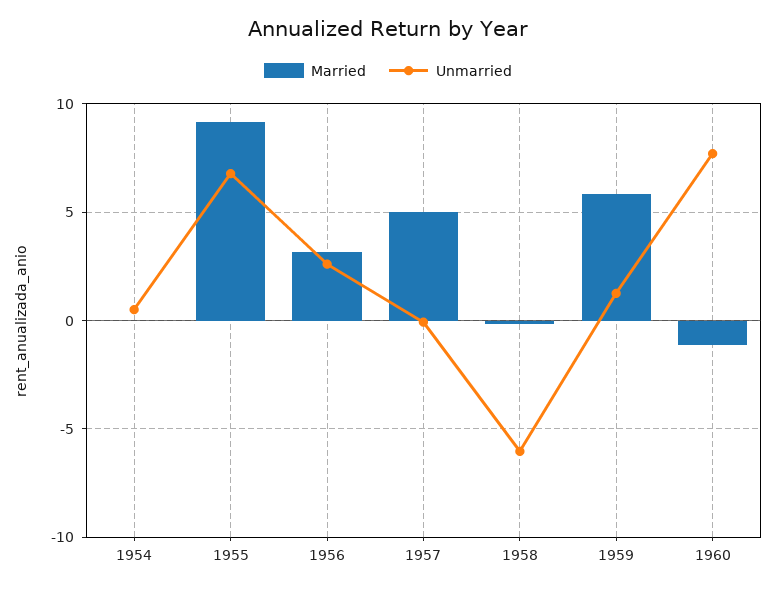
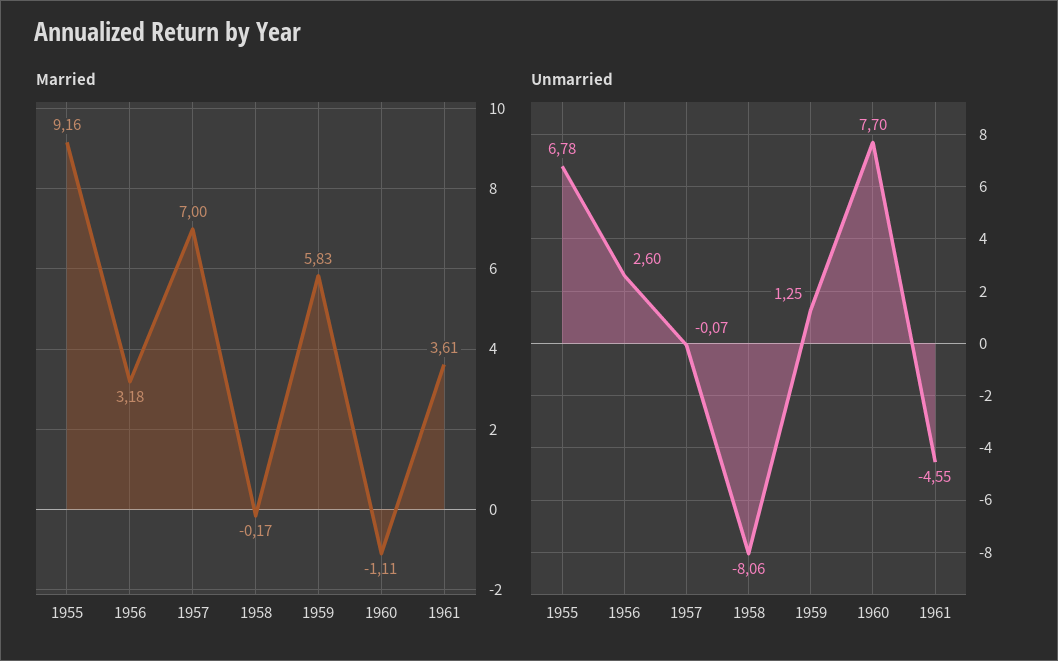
Married, 1954: 0 -> none
Unmarried, 1954: 0.5 -> none
Married, 1957: 5 -> 7
Unmarried, 1958: -6 -> -8.06
Married, 1961: none -> 3.61
Unmarried, 1961: none -> -4.55

